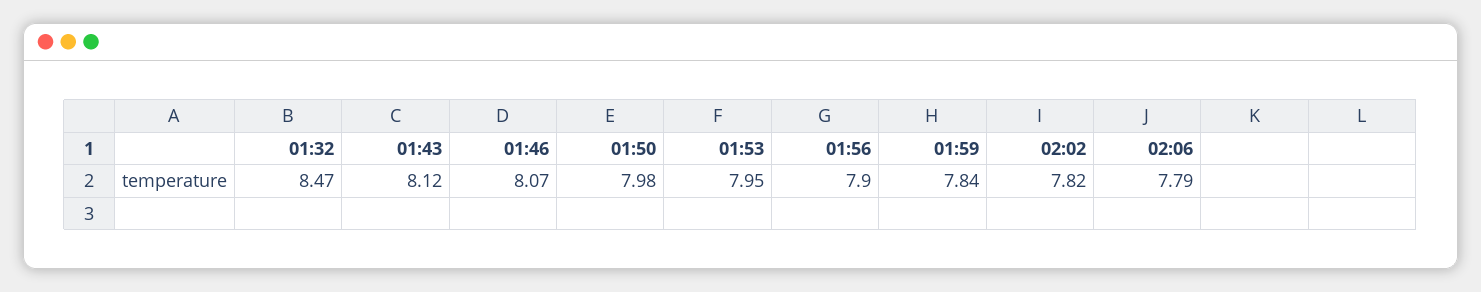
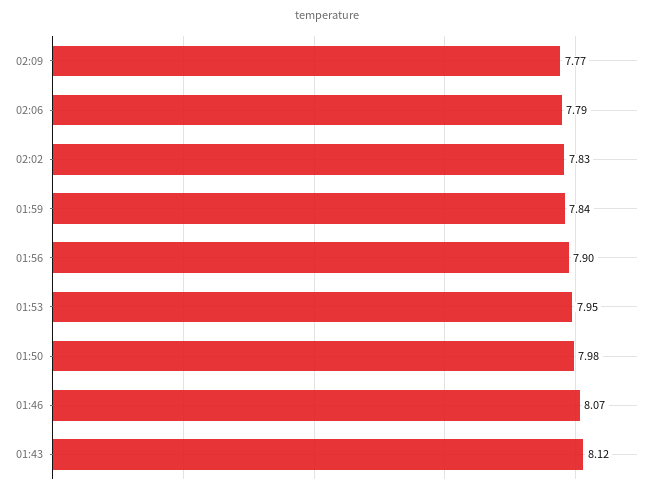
01:32: 8.47 -> none
02:02: 7.82 -> 7.83
02:09: none -> 7.77

